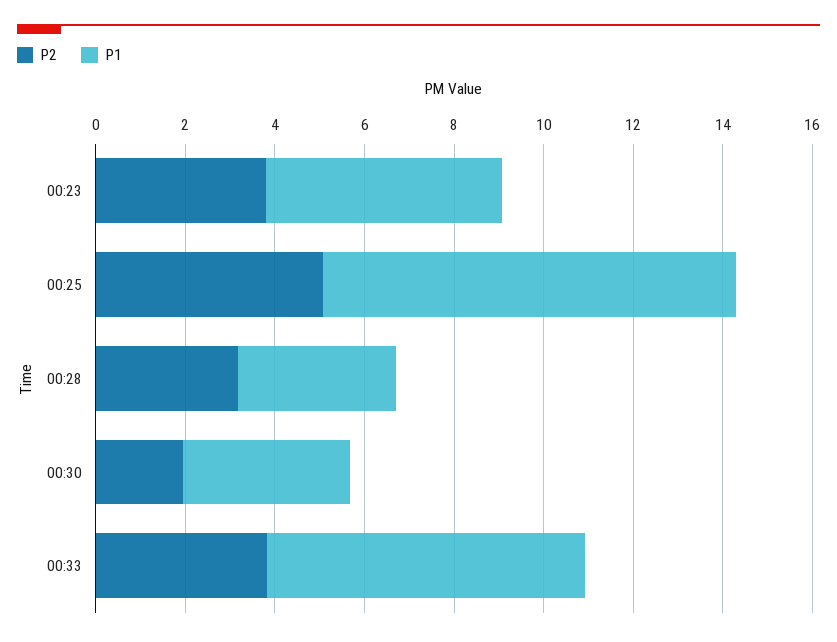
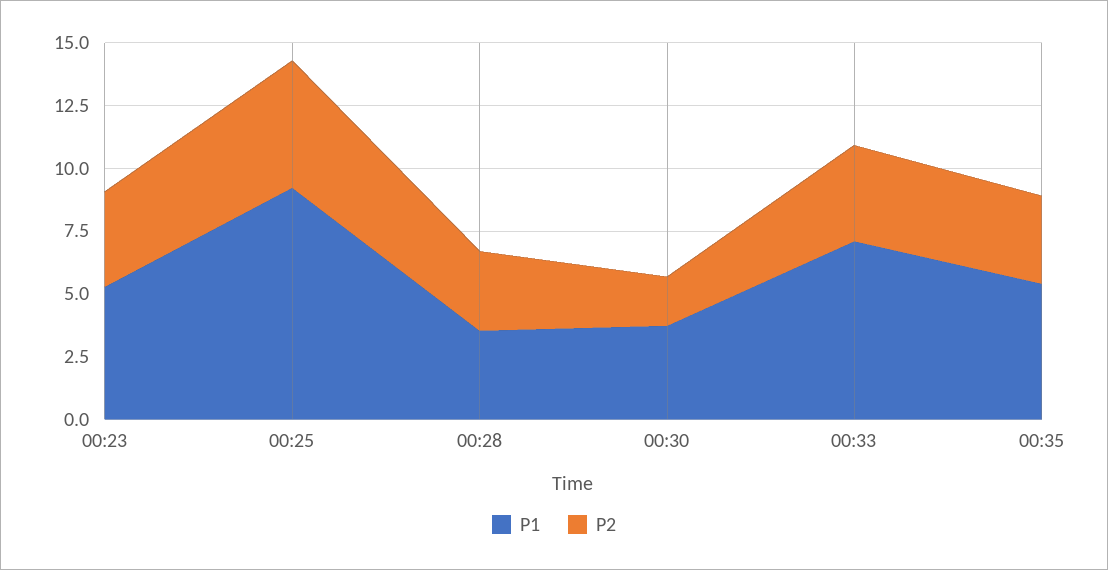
P1, 00:35: none -> 5.5
P2, 00:35: none -> 3.5

